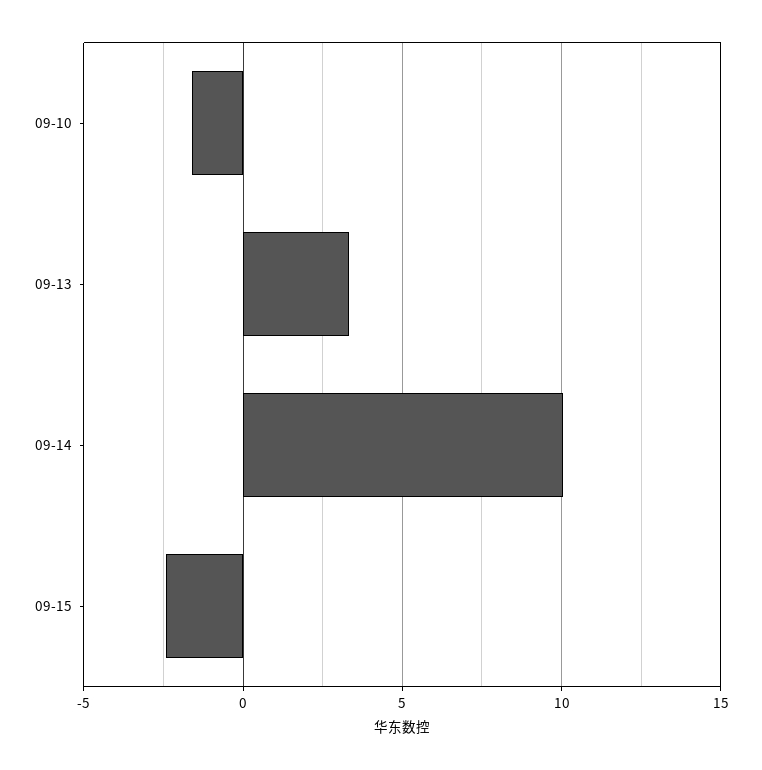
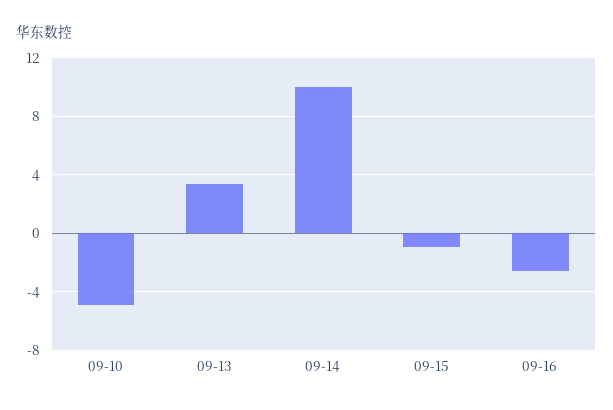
09-10: -1.5 -> -5
09-15: -2.5 -> -1
09-16: none -> -2.5

